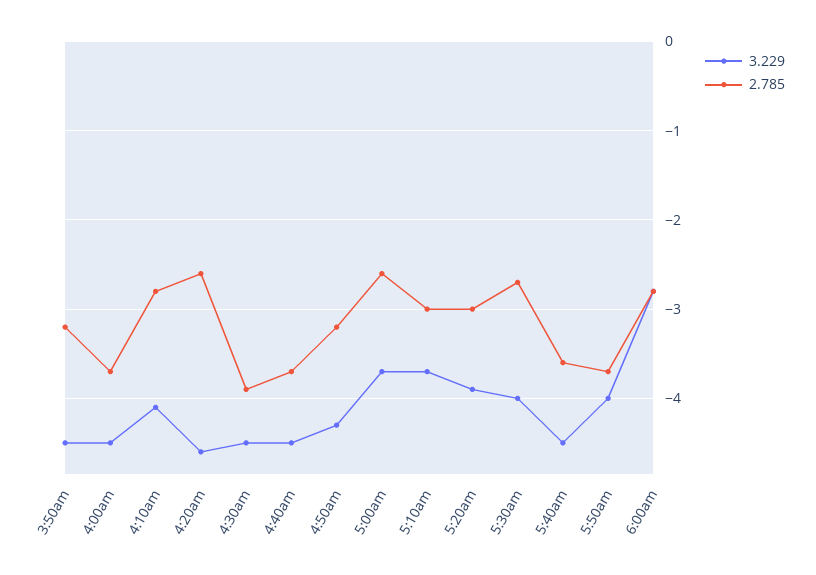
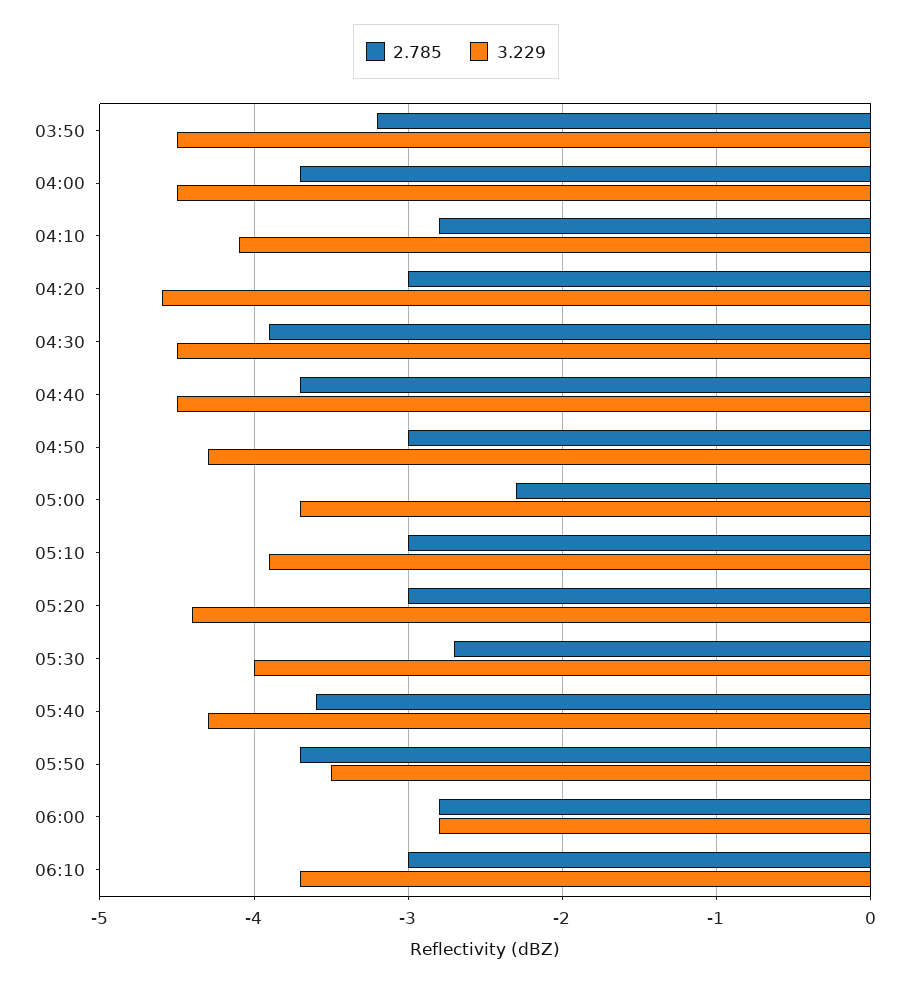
2.785, 4:20am: -2.6 -> -3
2.785, 4:50am: -3.2 -> -3
2.785, 5:00am: -2.6 -> -2.3
3.229, 5:10am: -3.7 -> -3.9
3.229, 5:20am: -3.9 -> -4.4
3.229, 5:40am: -4.5 -> -4.3
3.229, 5:50am: -4 -> -3.5
2.785, 06:10: none -> -3
3.229, 06:10: none -> -3.7

